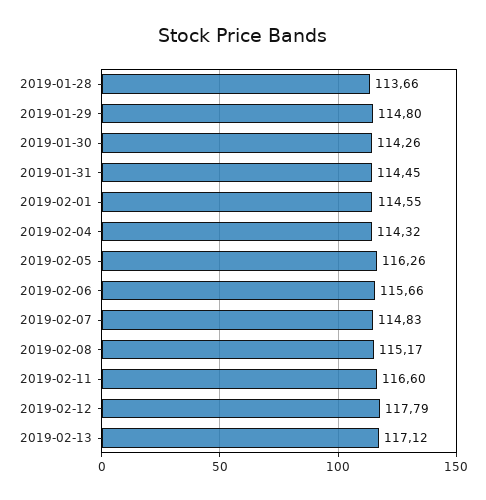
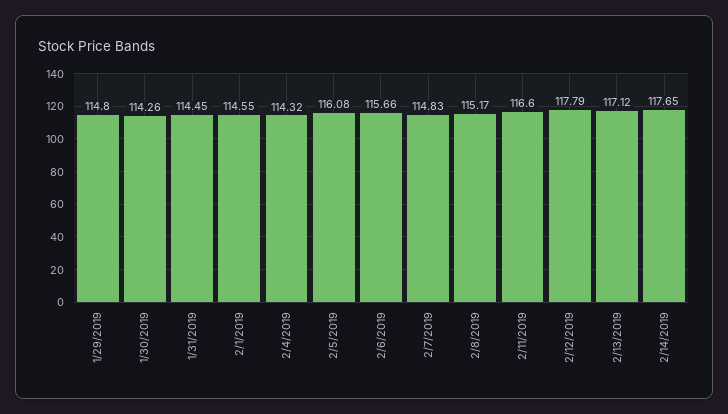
2019-01-28: 113.66 -> none
2019-02-05: 116.26 -> 116.08
2/14/2019: none -> 117.65

